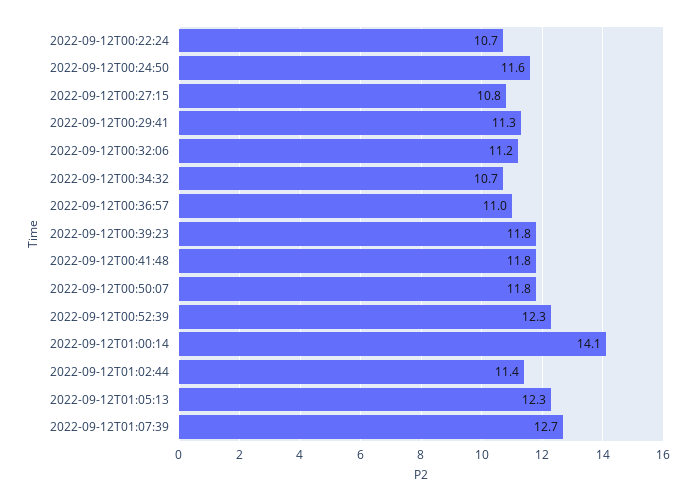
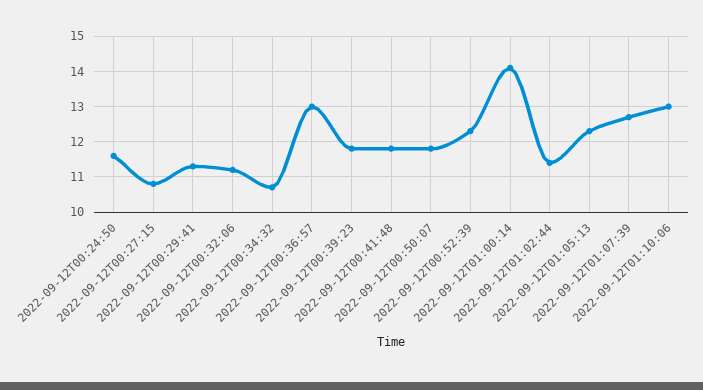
2022-09-12T00:22:24: 10.7 -> none
2022-09-12T00:36:57: 11 -> 13
2022-09-12T01:10:06: none -> 13

